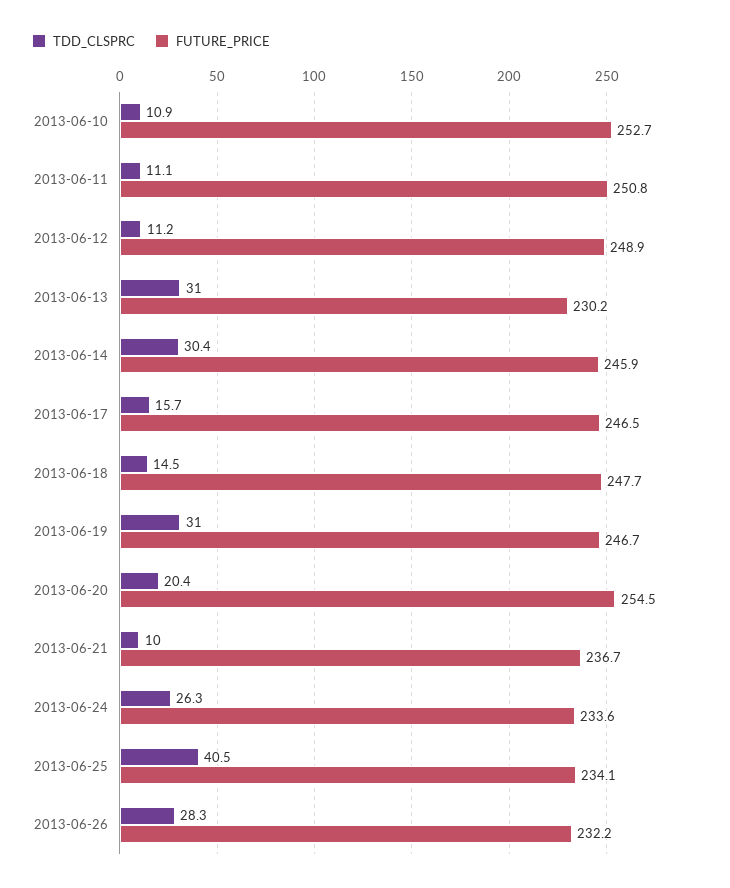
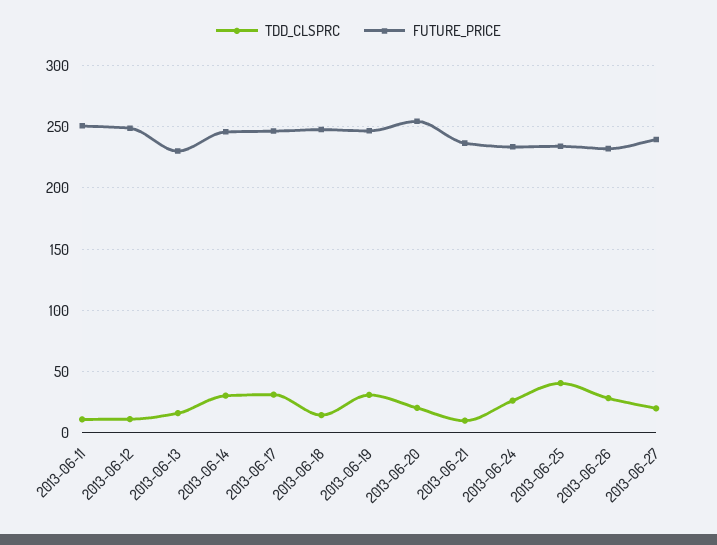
TDD_CLSPRC, 2013-06-10: 10.9 -> none
FUTURE_PRICE, 2013-06-10: 252.7 -> none
TDD_CLSPRC, 2013-06-13: 31 -> 15
TDD_CLSPRC, 2013-06-17: 15.7 -> 30
TDD_CLSPRC, 2013-06-27: none -> 20
FUTURE_PRICE, 2013-06-27: none -> 240

